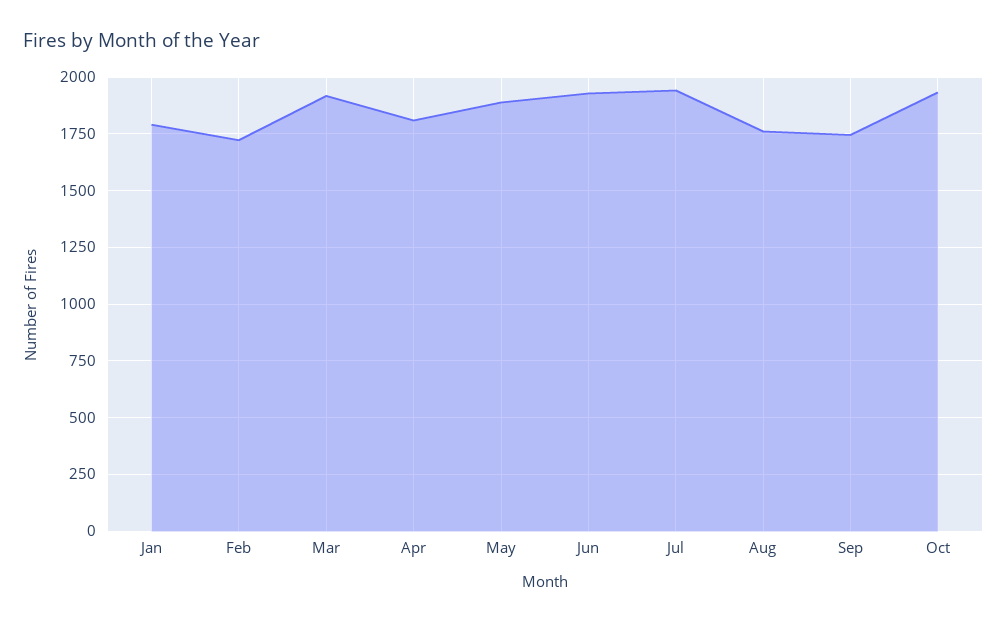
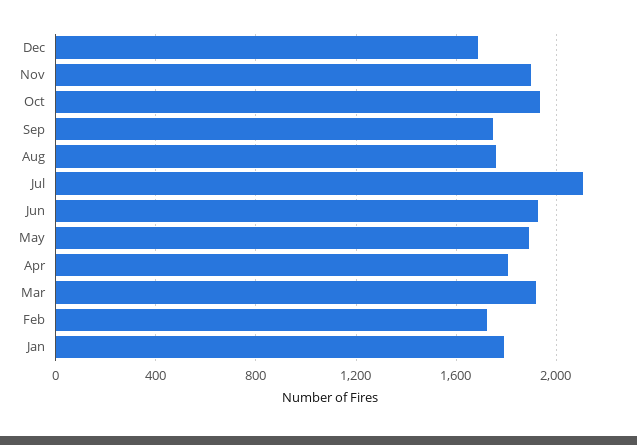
Jul: 1950 -> 2100
Dec: none -> 1700
Nov: none -> 1900

